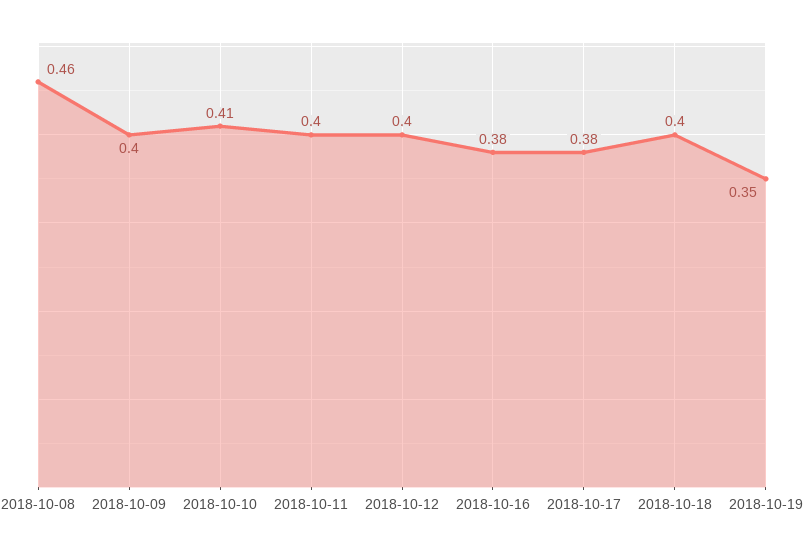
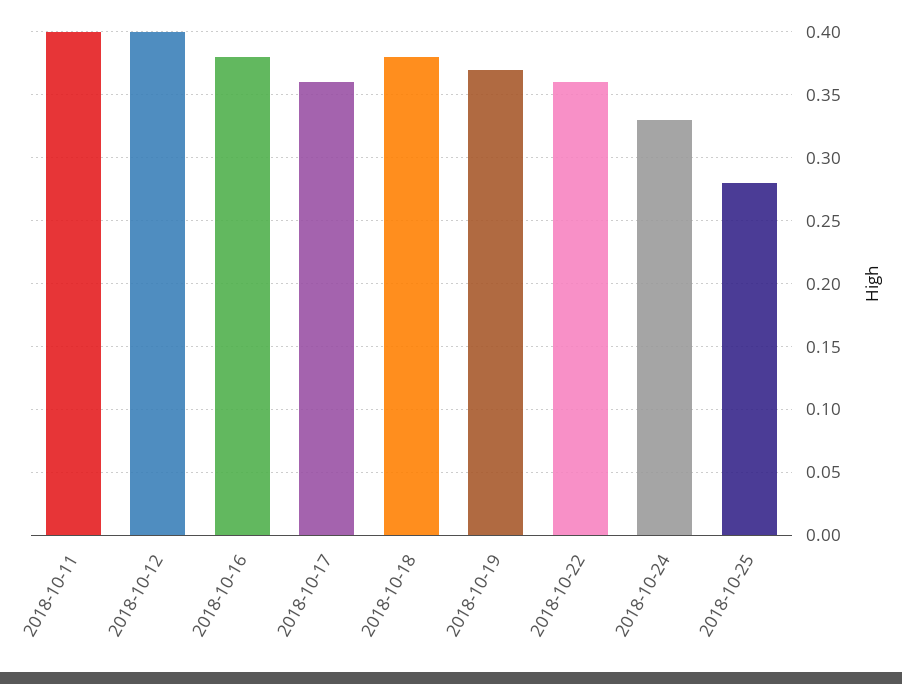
2018-10-08: 0.46 -> none
2018-10-09: 0.4 -> none
2018-10-10: 0.41 -> none
2018-10-17: 0.38 -> 0.36
2018-10-18: 0.4 -> 0.38
2018-10-19: 0.35 -> 0.37
2018-10-22: none -> 0.36
2018-10-24: none -> 0.33
2018-10-25: none -> 0.28

